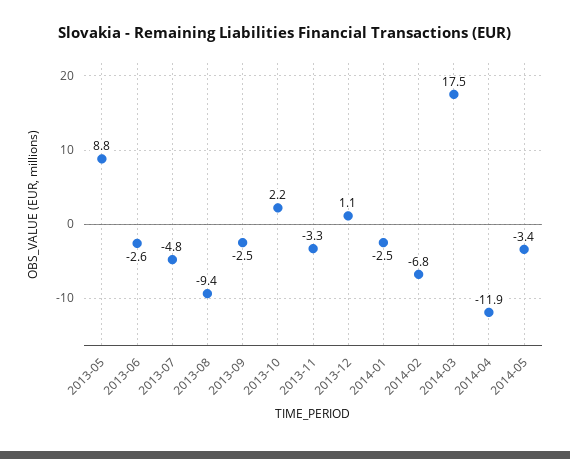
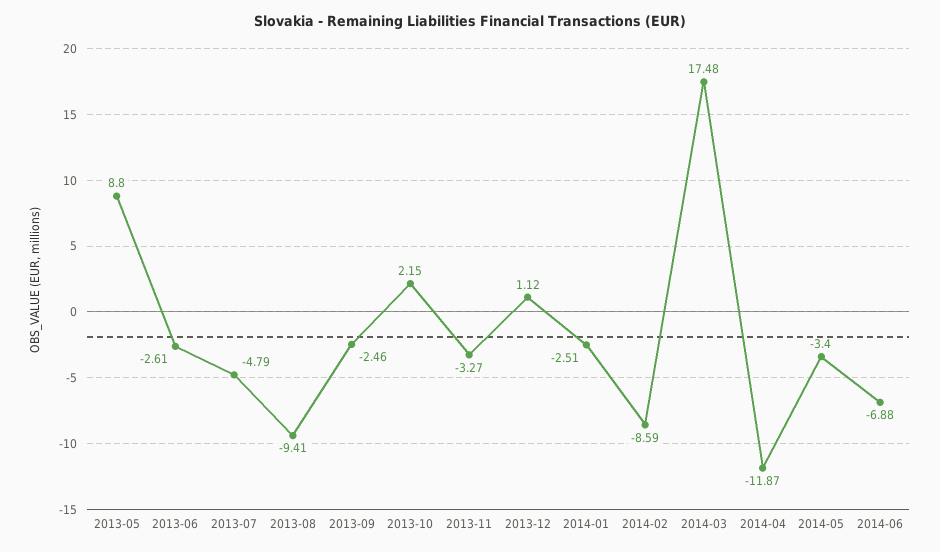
2014-02: -6.8 -> -8.59
2014-06: none -> -6.88

